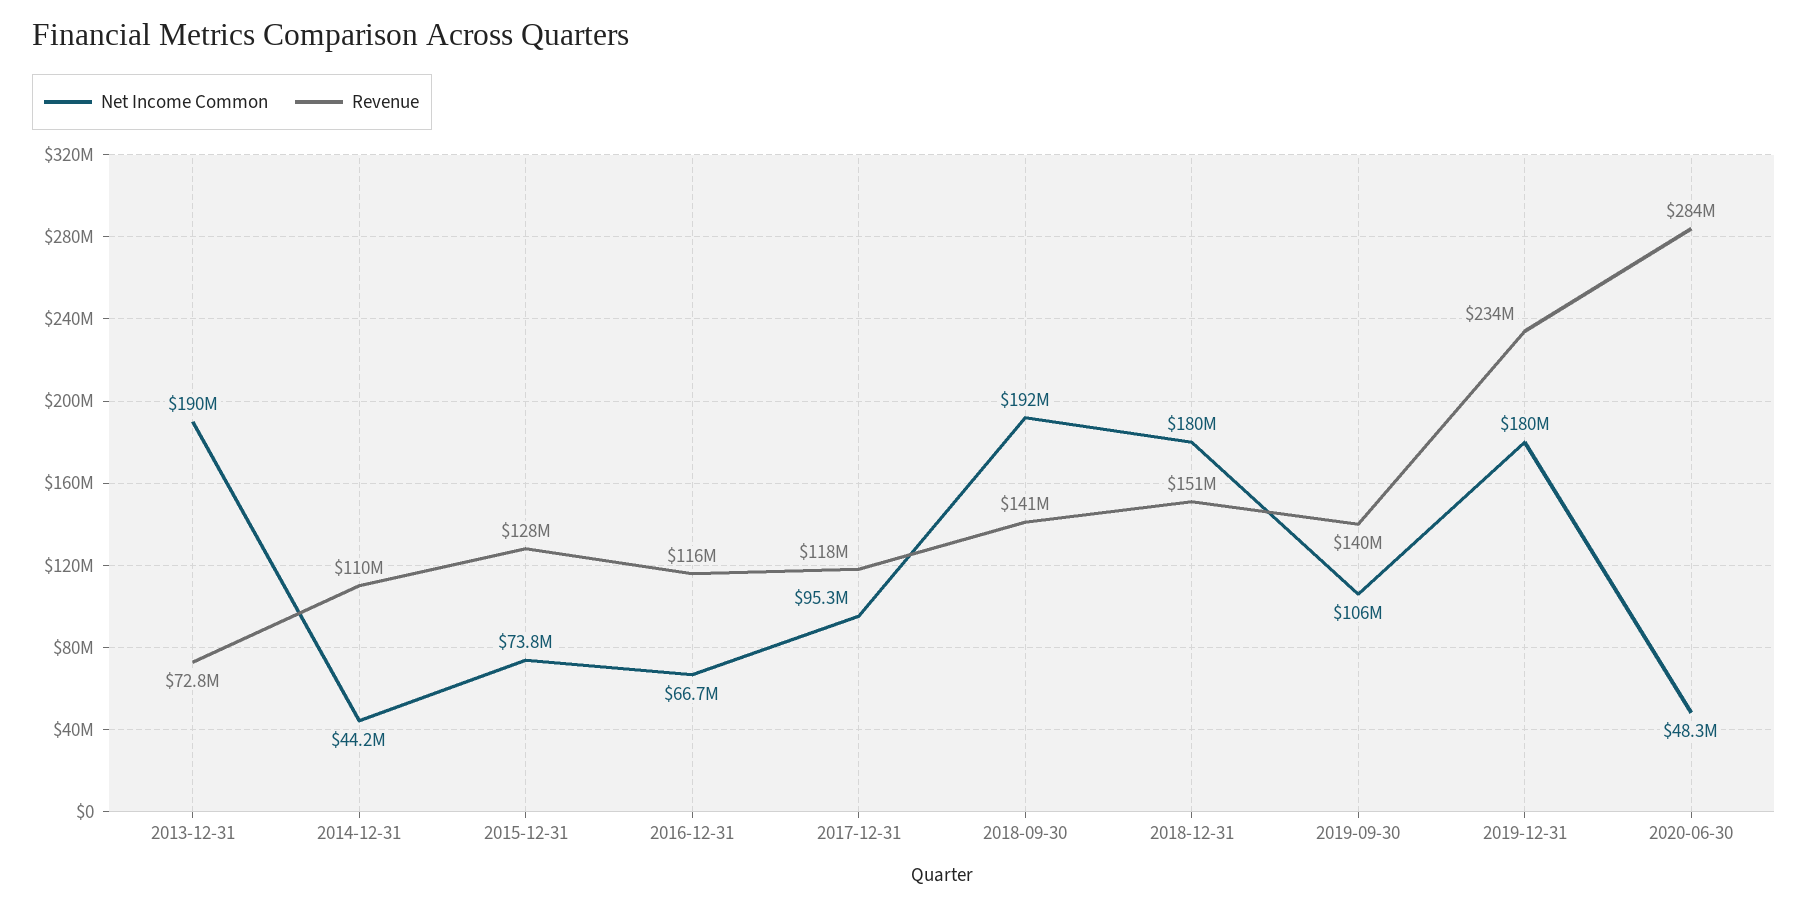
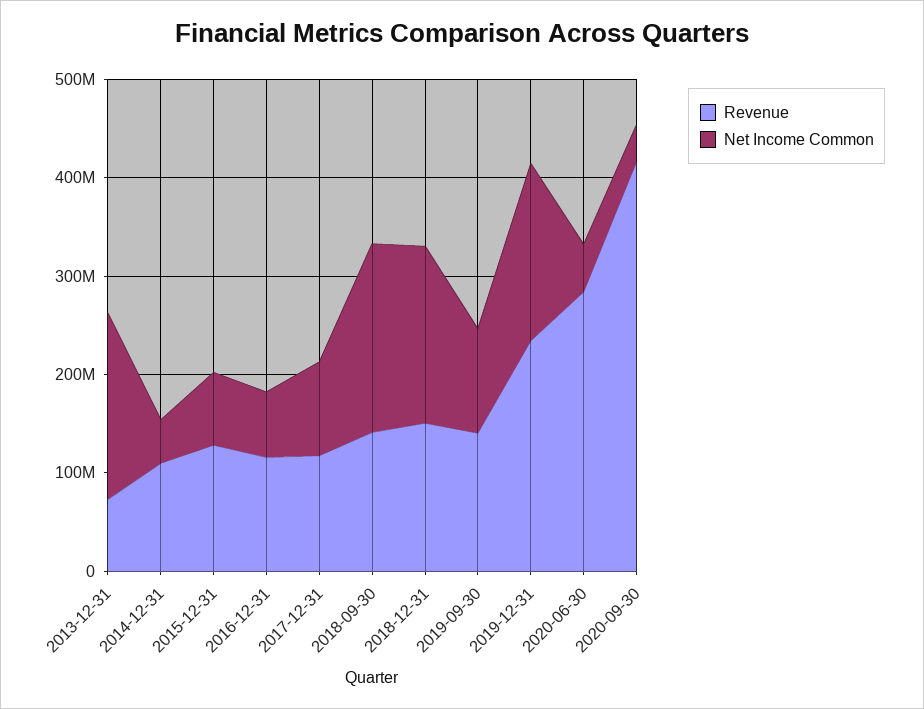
Revenue, 2020-09-30: none -> 420000000
Net Income Common, 2020-09-30: none -> 40000000

